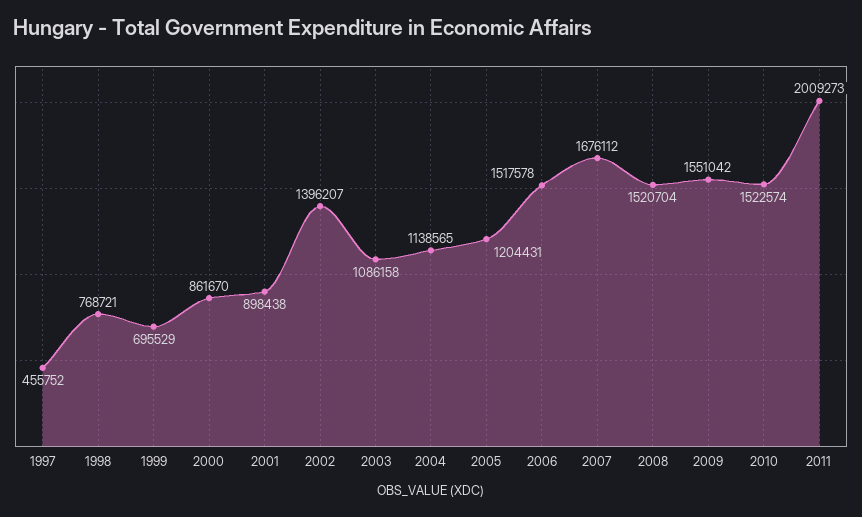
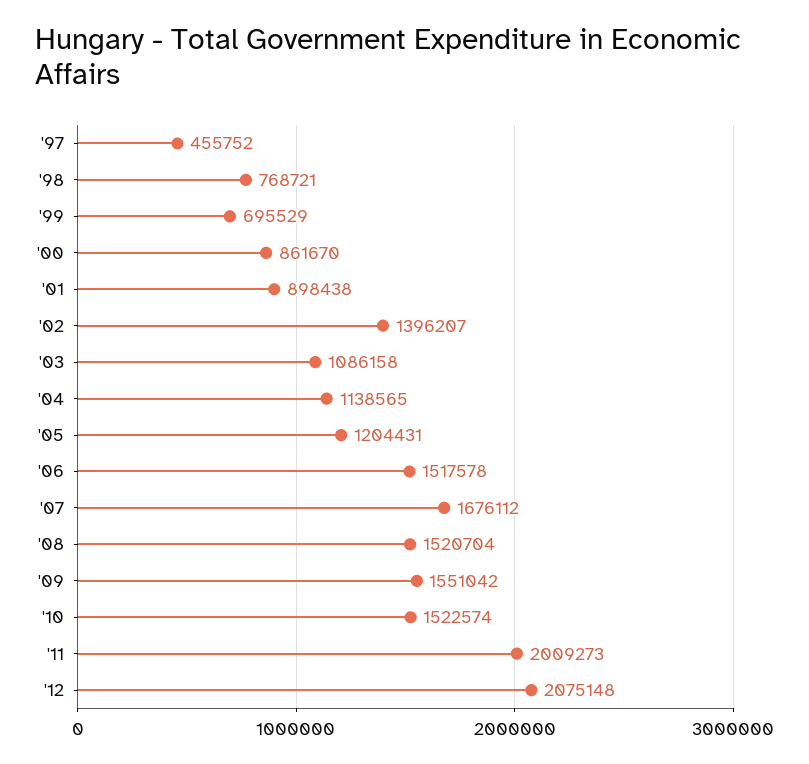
'12: none -> 2075148

